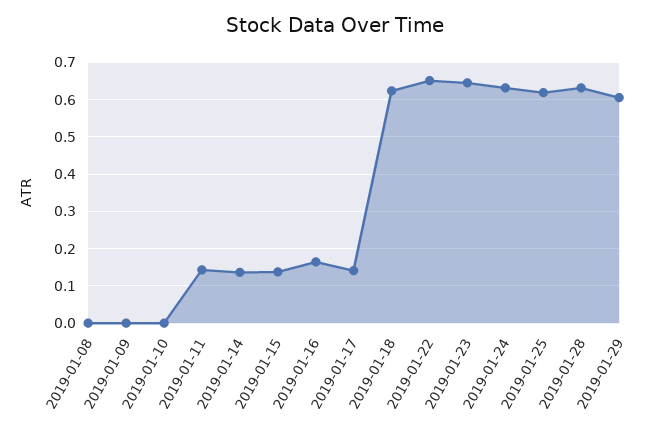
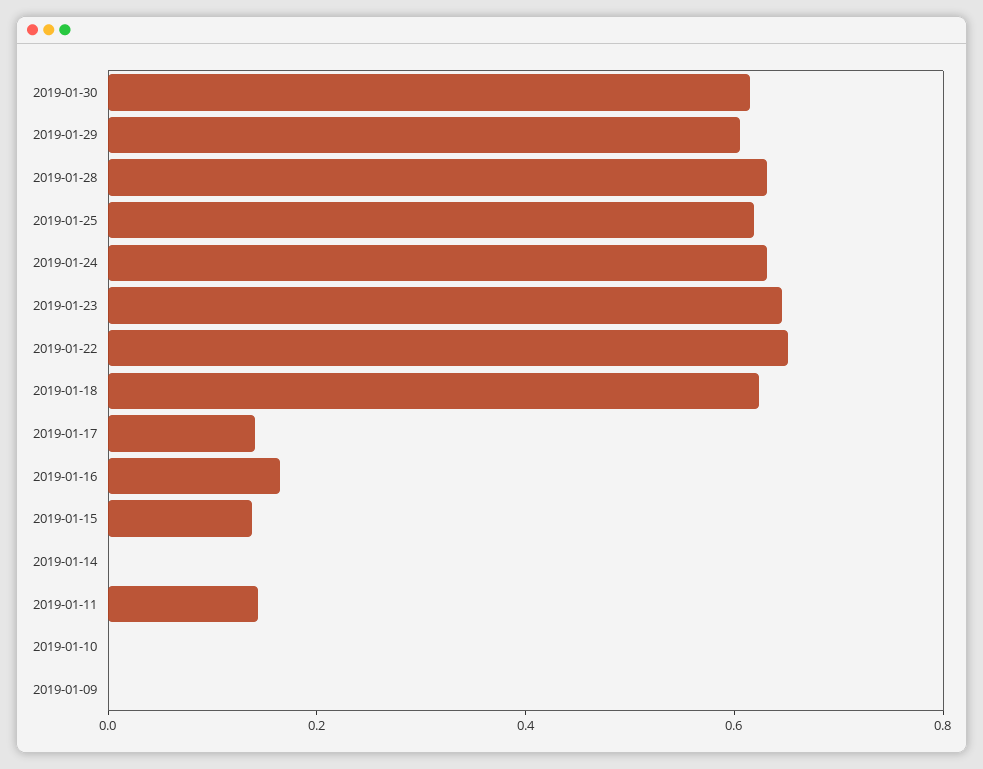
2019-01-08: 0 -> none
2019-01-14: 0.14 -> 0
2019-01-30: none -> 0.6

